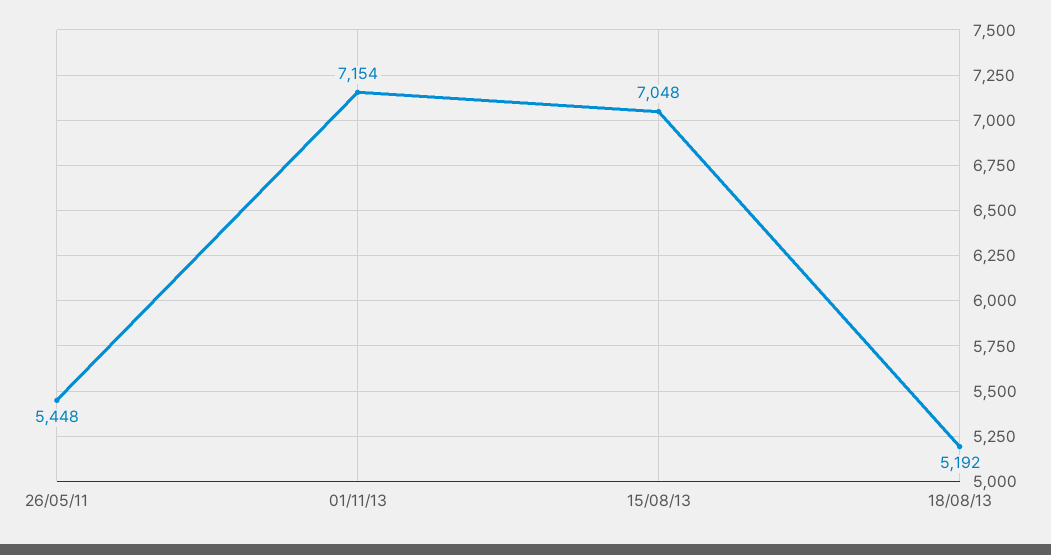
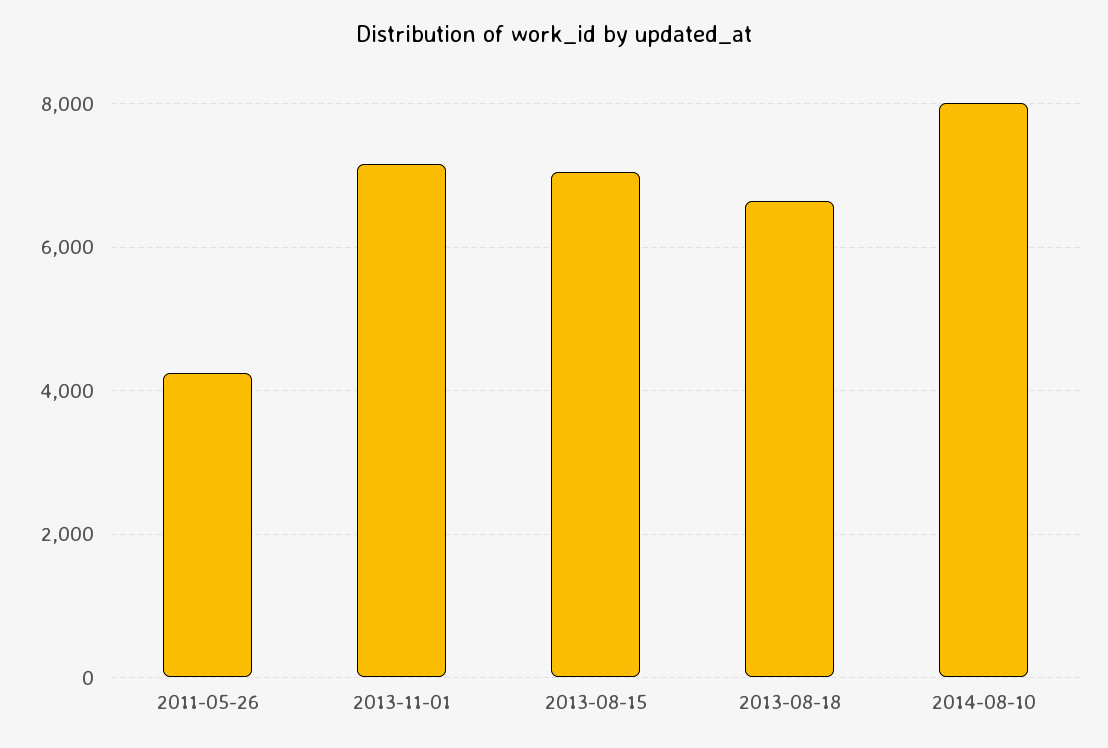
26/05/11: 5448 -> 4200
18/08/13: 5192 -> 6600
2014-08-10: none -> 8000

